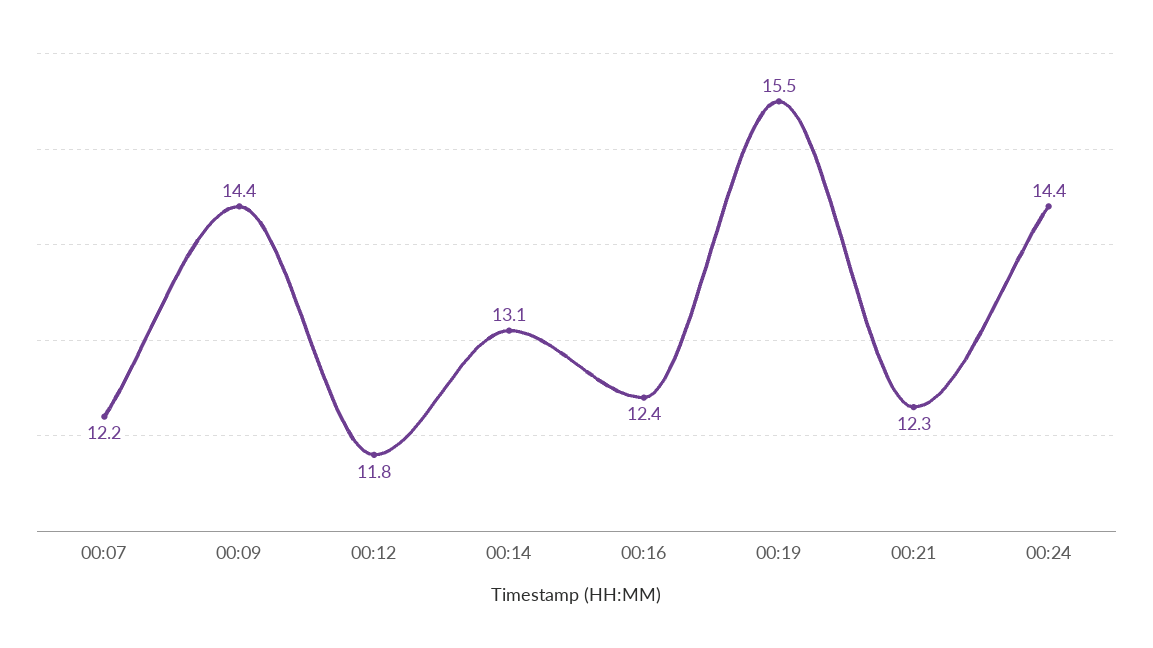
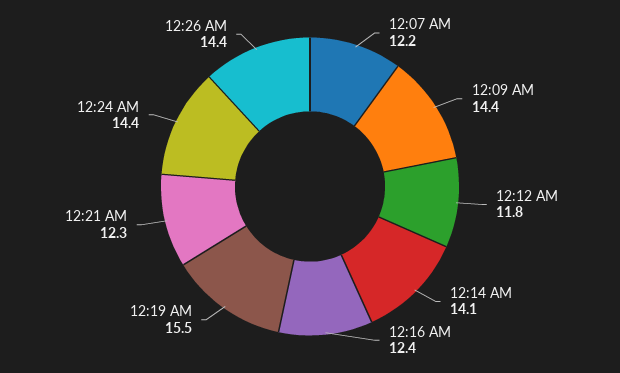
00:14: 13.1 -> 14.1
12:26 AM: none -> 14.4

